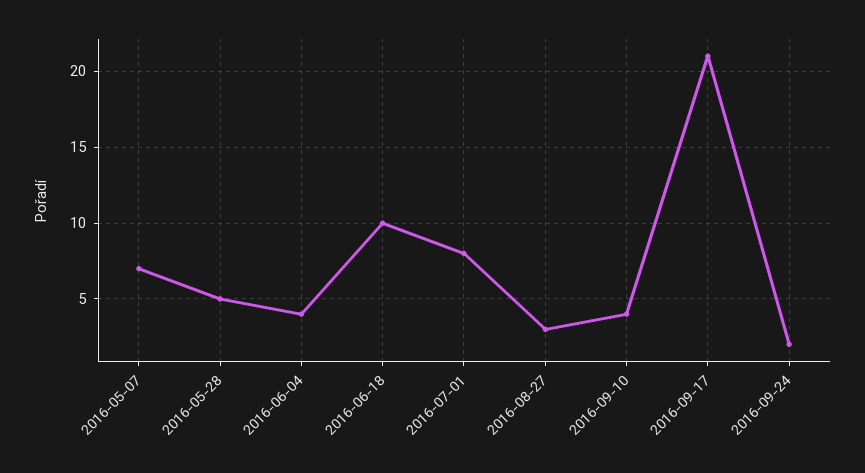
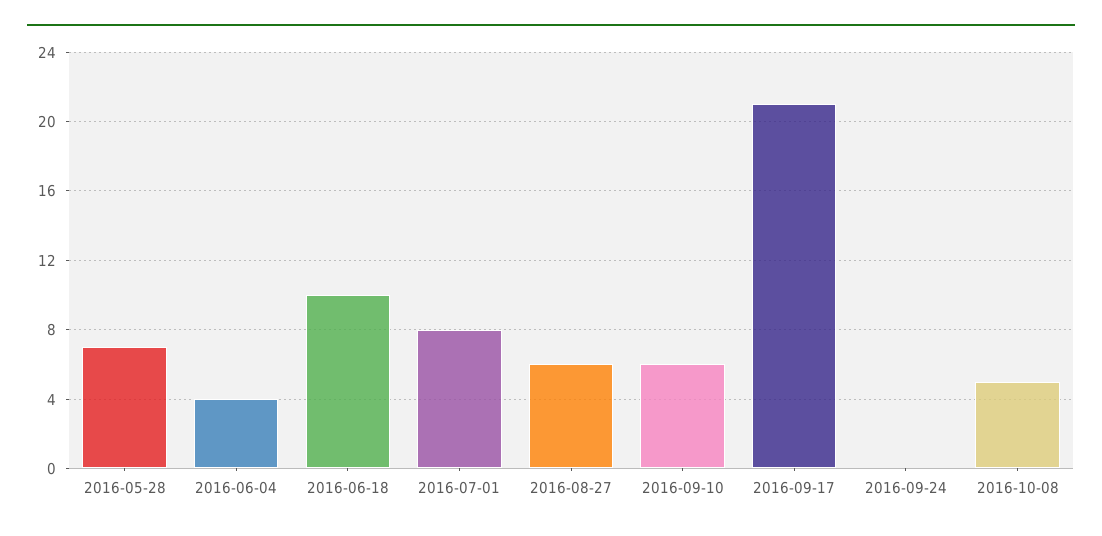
2016-05-07: 7 -> none
2016-05-28: 5 -> 7
2016-08-27: 3 -> 6
2016-09-10: 4 -> 6
2016-09-24: 2 -> 0
2016-10-08: none -> 5

